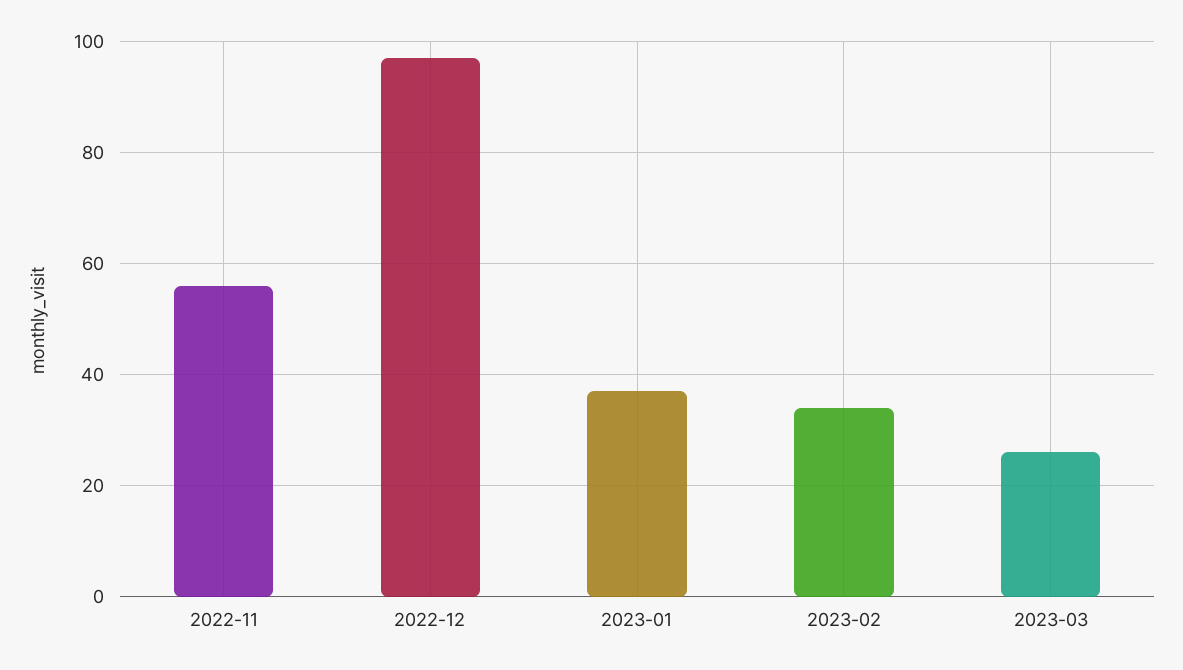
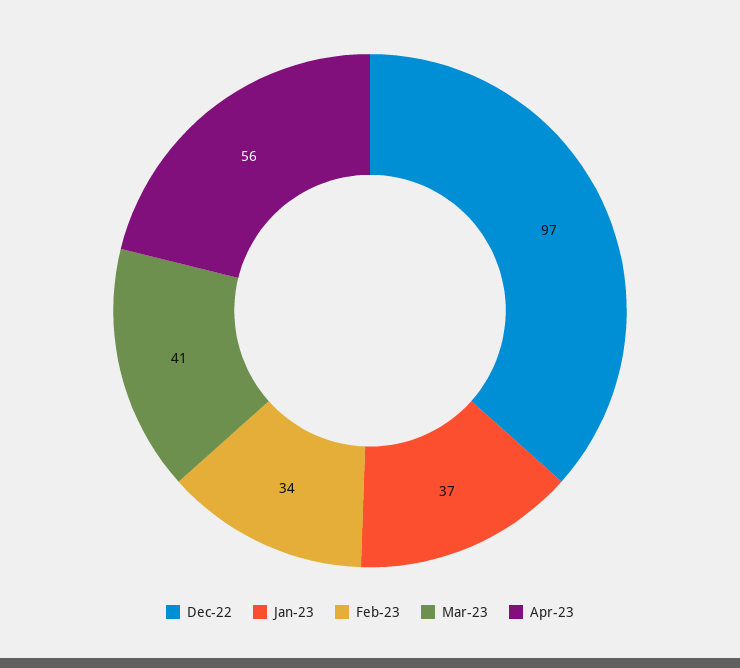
2022-11: 55 -> none
2023-03: 25 -> 41
Apr-23: none -> 56

